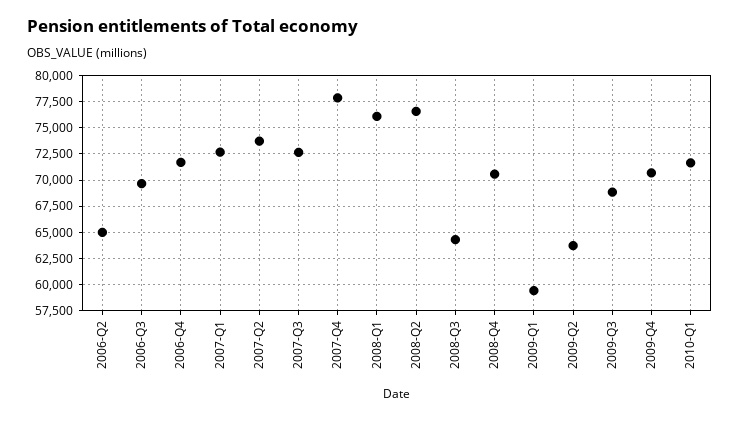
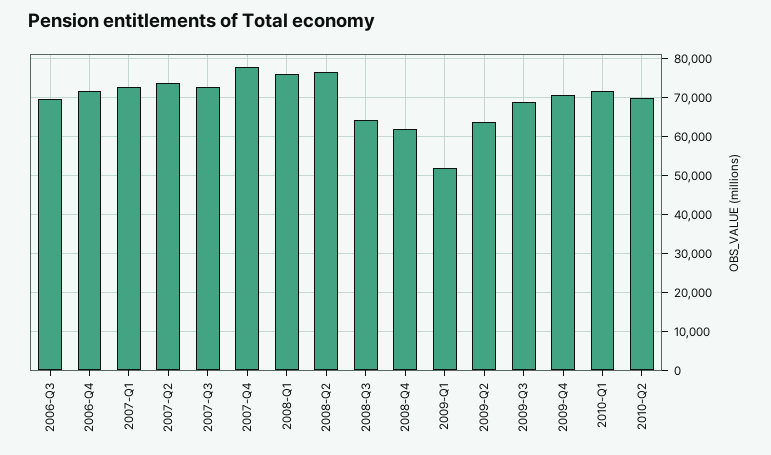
2006-Q2: 65000 -> none
2008-Q4: 70000 -> 62000
2009-Q1: 60000 -> 52000
2010-Q2: none -> 70000

